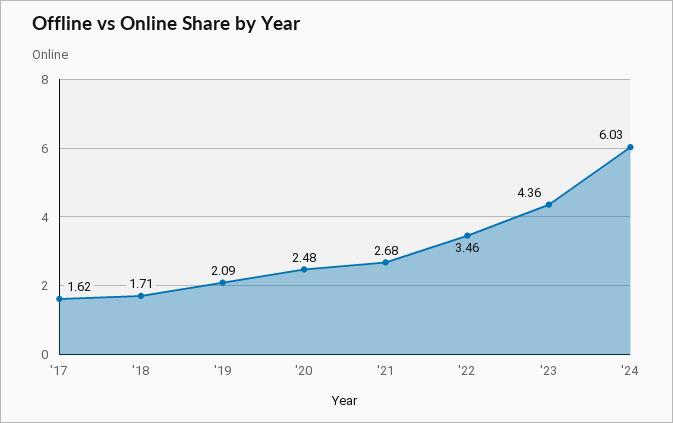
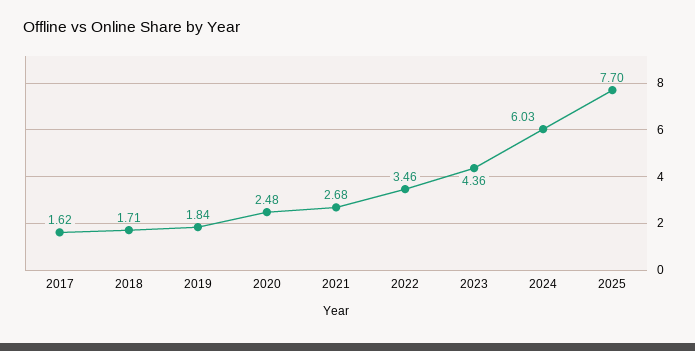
'19: 2.09 -> 1.84
2025: none -> 7.7

